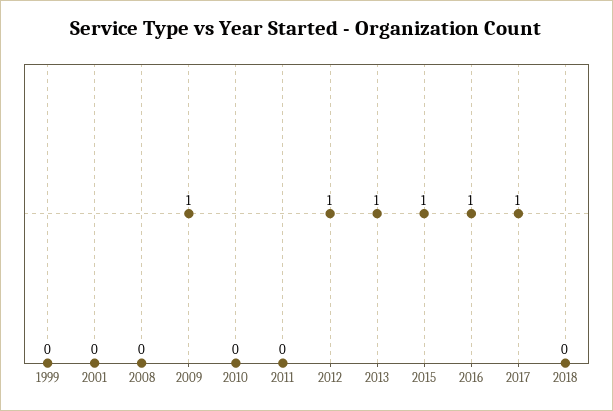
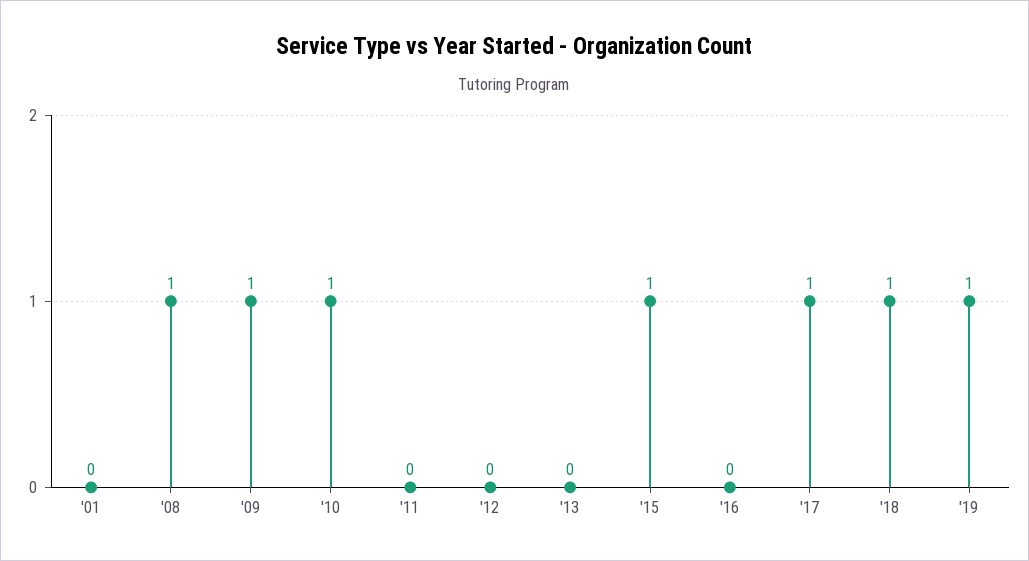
1999: 0 -> none
2008: 0 -> 1
2010: 0 -> 1
2012: 1 -> 0
2013: 1 -> 0
2016: 1 -> 0
2018: 0 -> 1
'19: none -> 1

